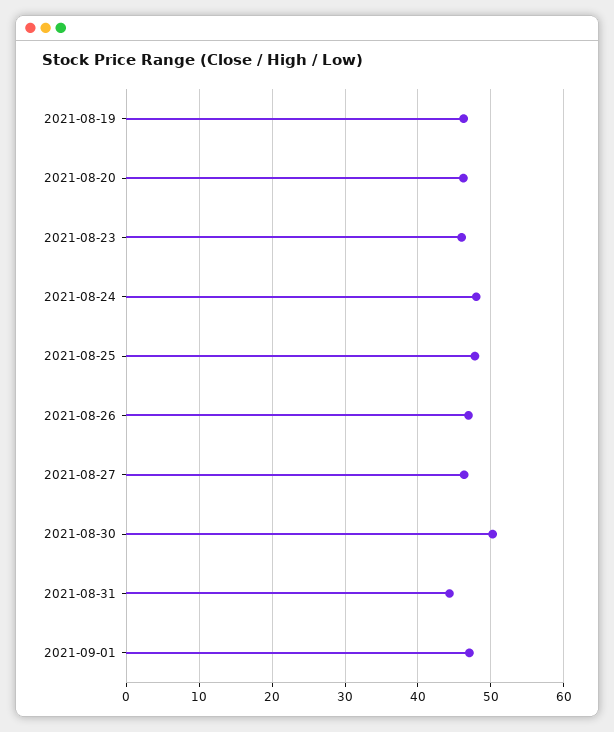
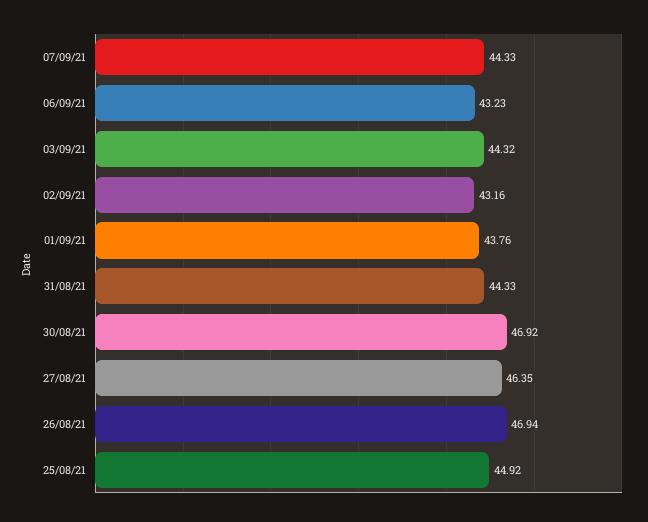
2021-08-19: 46 -> none
2021-08-20: 46 -> none
2021-08-23: 46 -> none
2021-08-24: 48 -> none
2021-08-25: 48 -> 44.92
2021-08-30: 50 -> 46.92
2021-09-01: 47 -> 43.76
07/09/21: none -> 44.33
06/09/21: none -> 43.23
03/09/21: none -> 44.32
02/09/21: none -> 43.16

